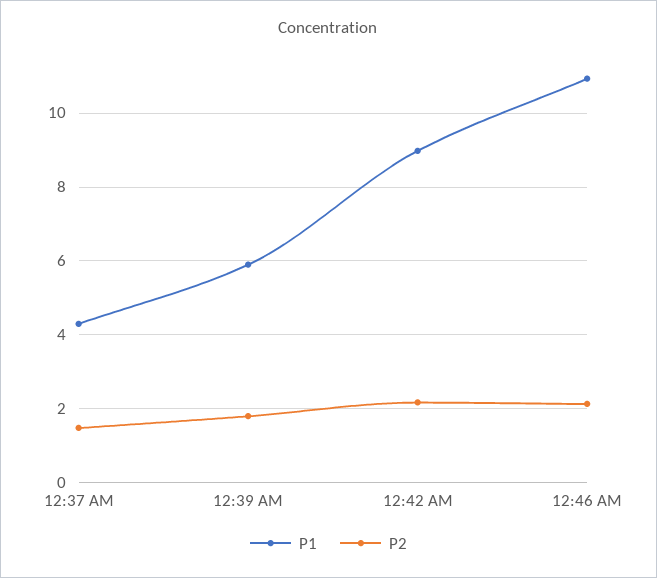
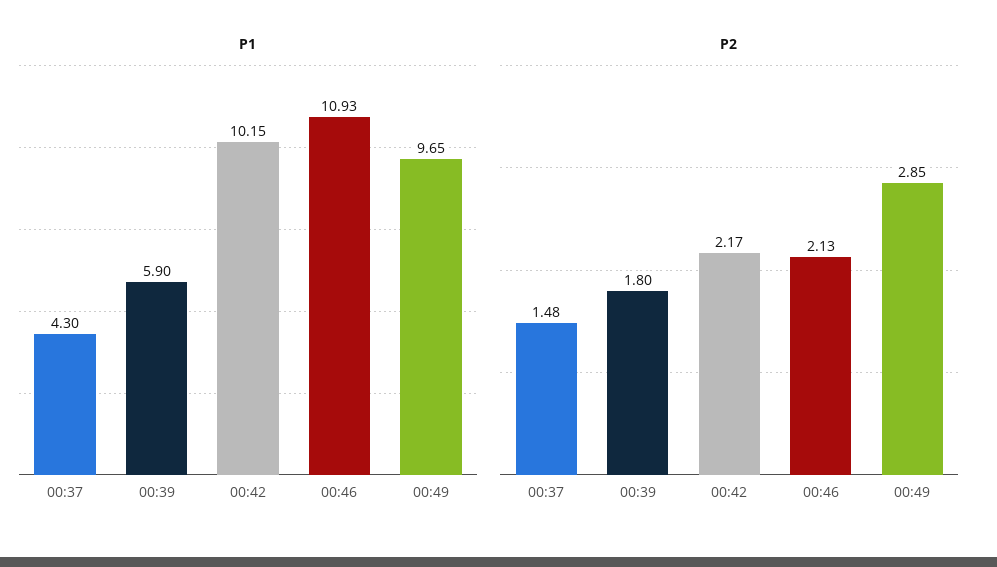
P1, 12:42 AM: 9 -> 10.15
P1, 00:49: none -> 9.65
P2, 00:49: none -> 2.85

